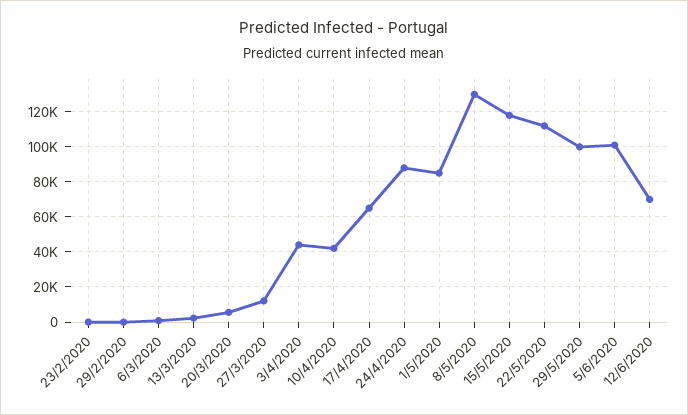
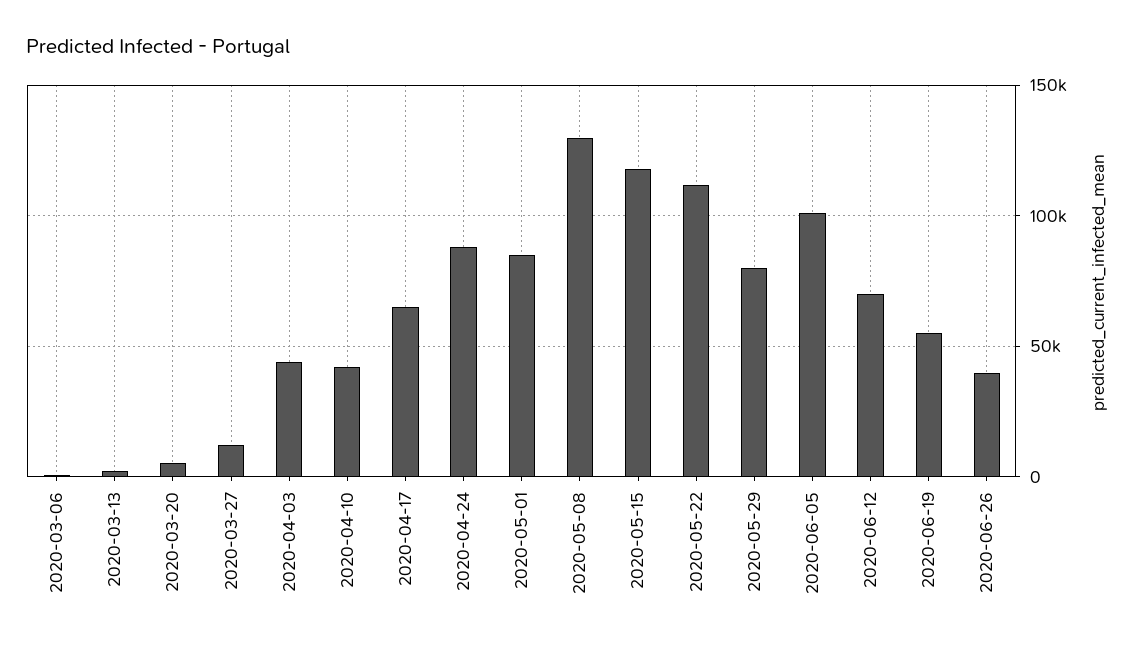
23/2/2020: 0 -> none
29/2/2020: 0 -> none
29/5/2020: 100000 -> 80000
2020-06-19: none -> 55000
2020-06-26: none -> 40000

